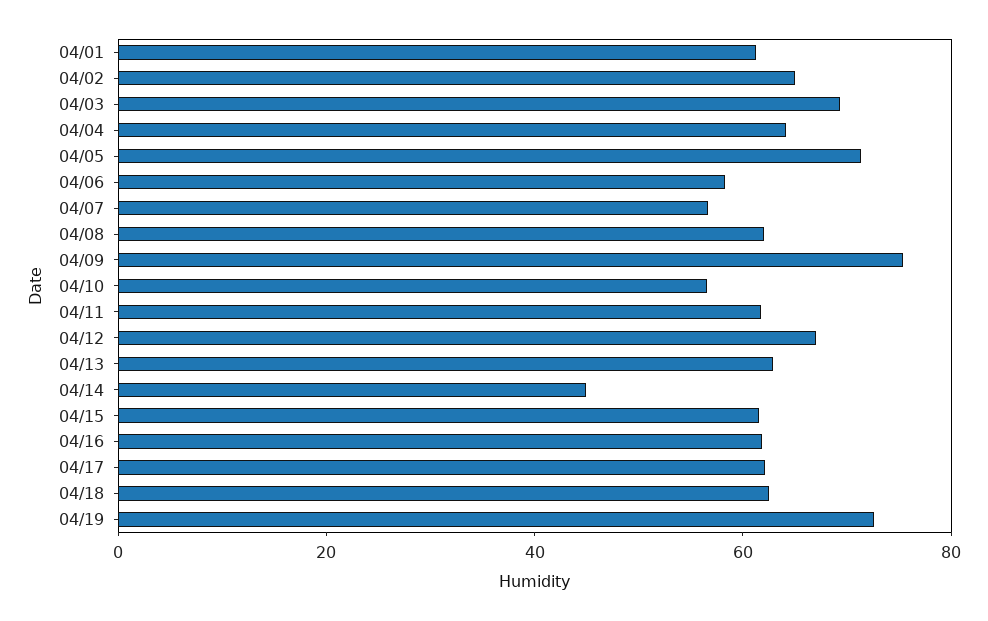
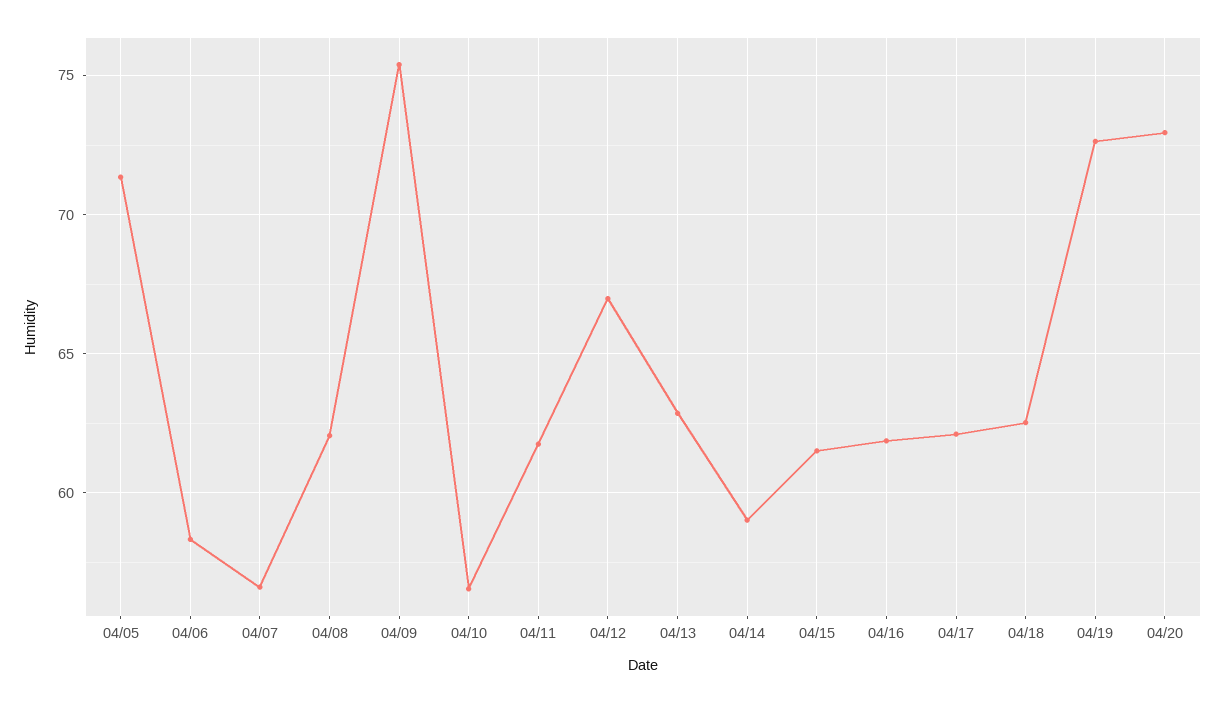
04/01: 60 -> none
04/02: 65 -> none
04/03: 70 -> none
04/04: 65 -> none
04/14: 45 -> 59
04/20: none -> 73

